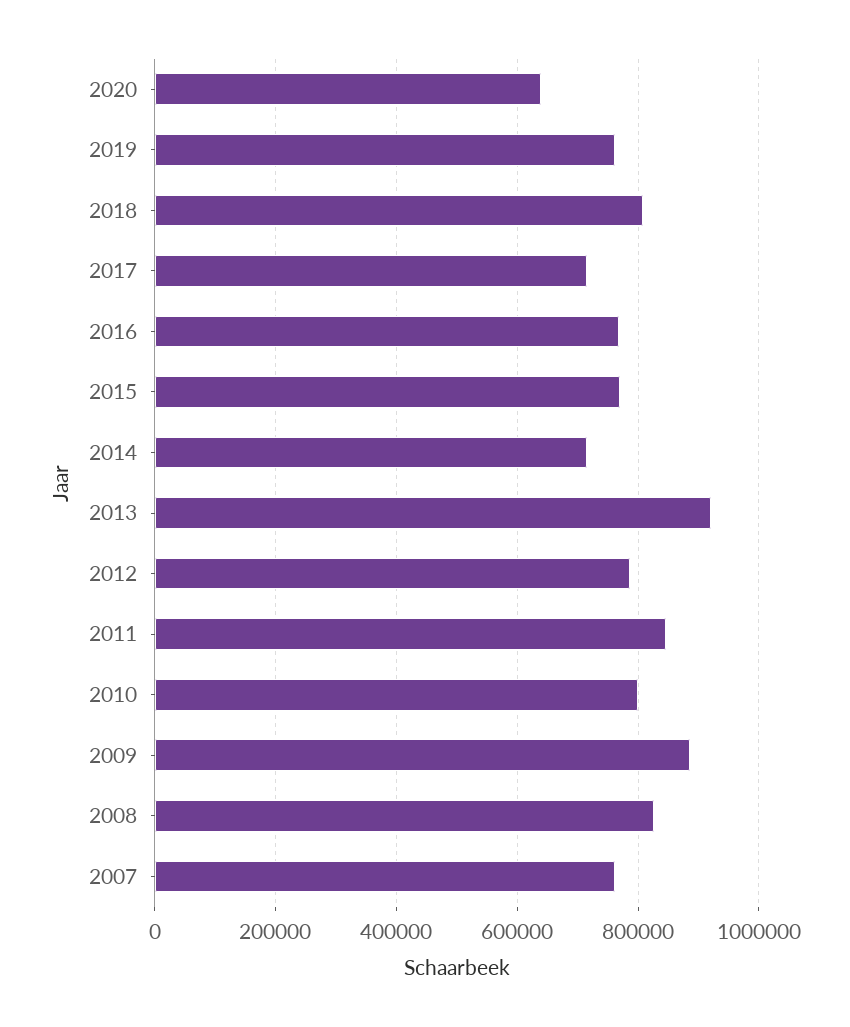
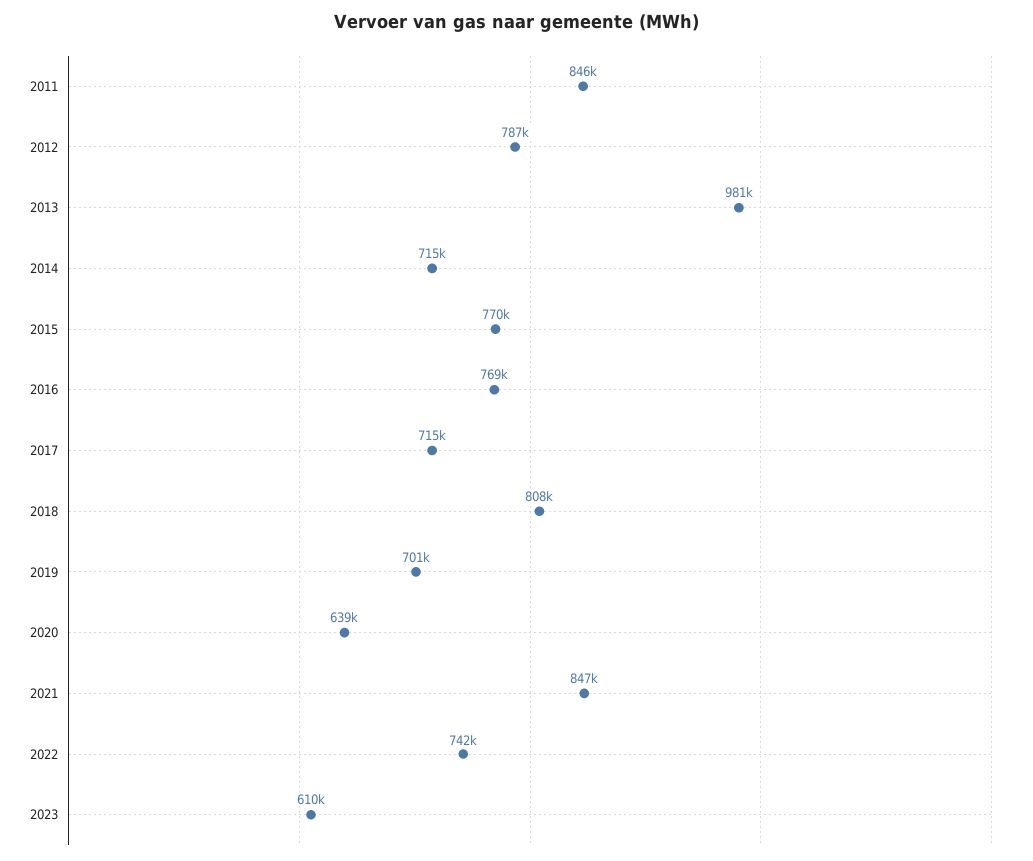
2019: 760000 -> 701000
2013: 920000 -> 981000
2010: 800000 -> none
2009: 880000 -> none
2008: 820000 -> none
2007: 760000 -> none
2021: none -> 847000
2022: none -> 742000
2023: none -> 610000

